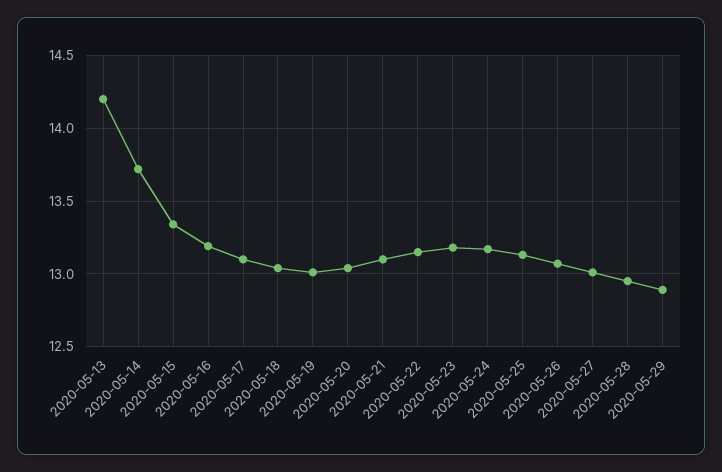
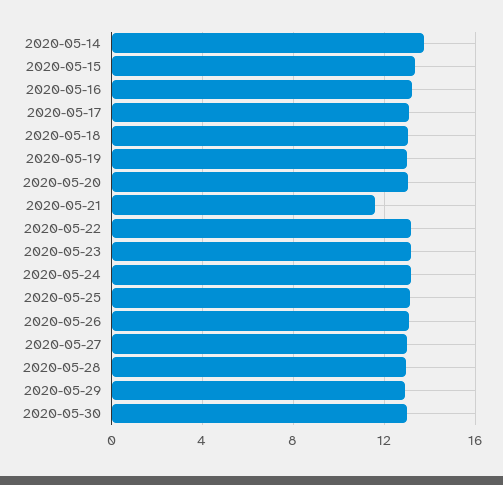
2020-05-13: 14.2 -> none
2020-05-21: 13.1 -> 11.5
2020-05-30: none -> 13

